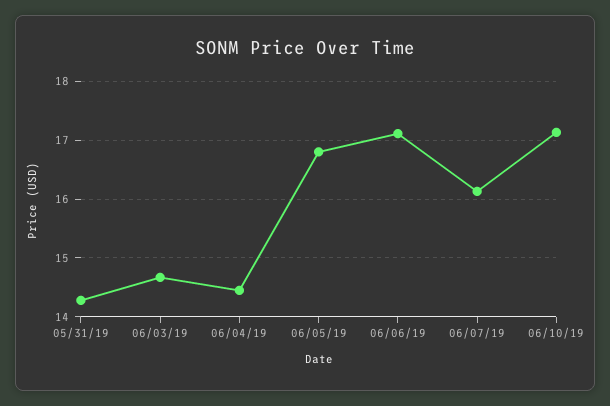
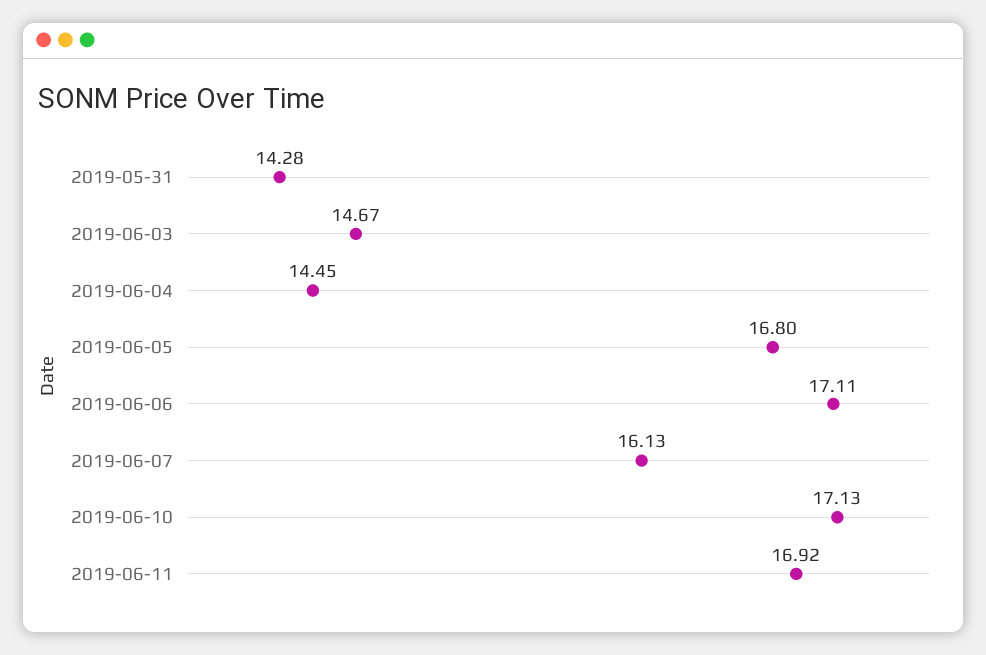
2019-06-11: none -> 16.92

